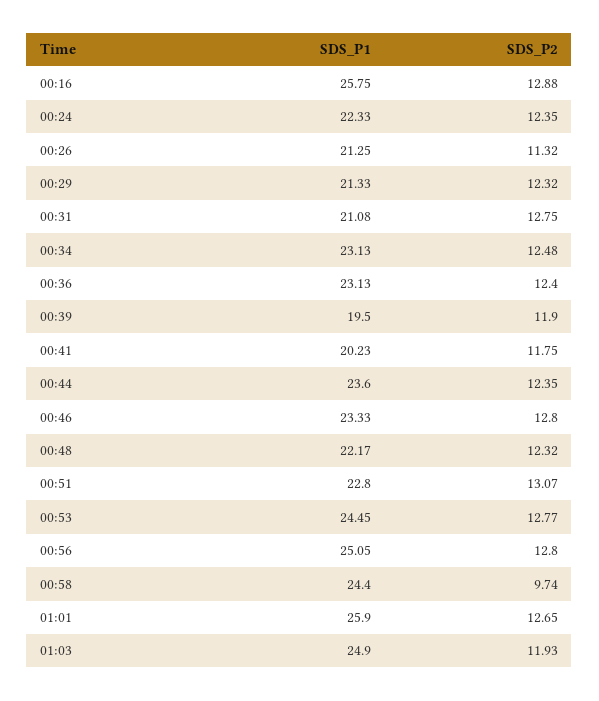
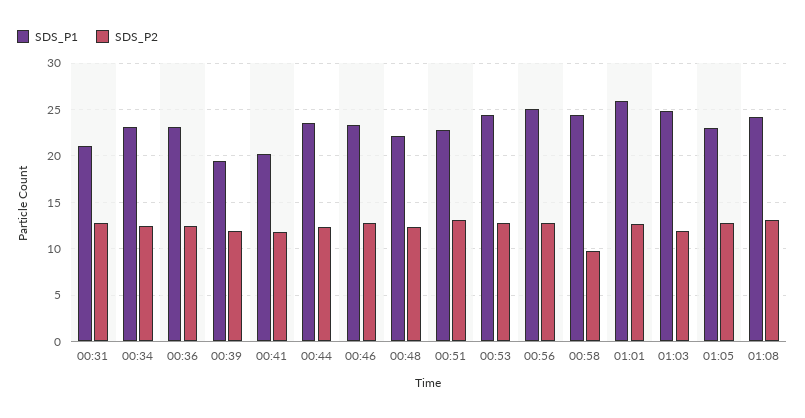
SDS_P1, 00:16: 25.75 -> none
SDS_P2, 00:16: 12.88 -> none
SDS_P1, 00:24: 22.33 -> none
SDS_P2, 00:24: 12.35 -> none
SDS_P1, 00:26: 21.25 -> none
SDS_P2, 00:26: 11.32 -> none
SDS_P1, 00:29: 21.33 -> none
SDS_P2, 00:29: 12.32 -> none
SDS_P1, 01:05: none -> 23
SDS_P2, 01:05: none -> 13
SDS_P1, 01:08: none -> 24
SDS_P2, 01:08: none -> 13

